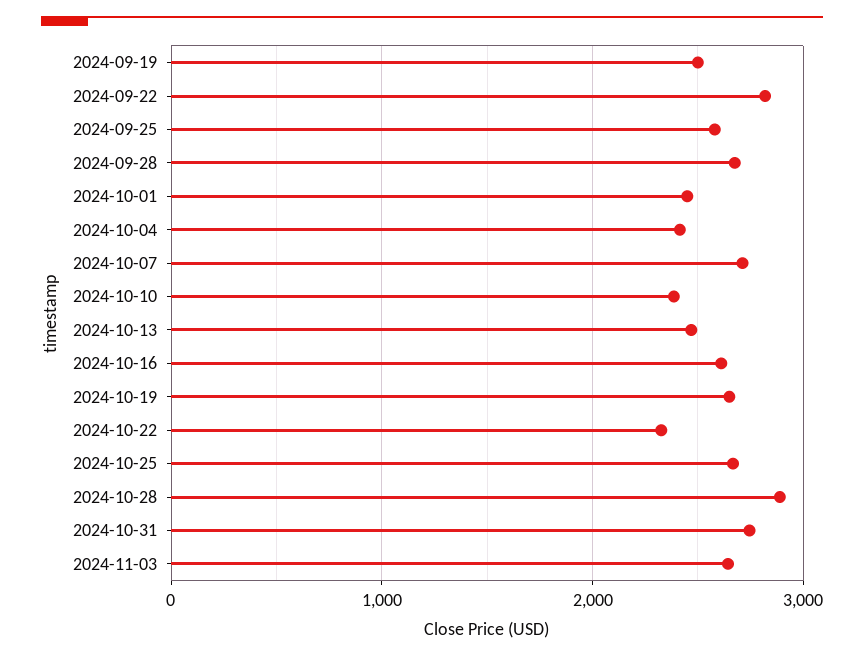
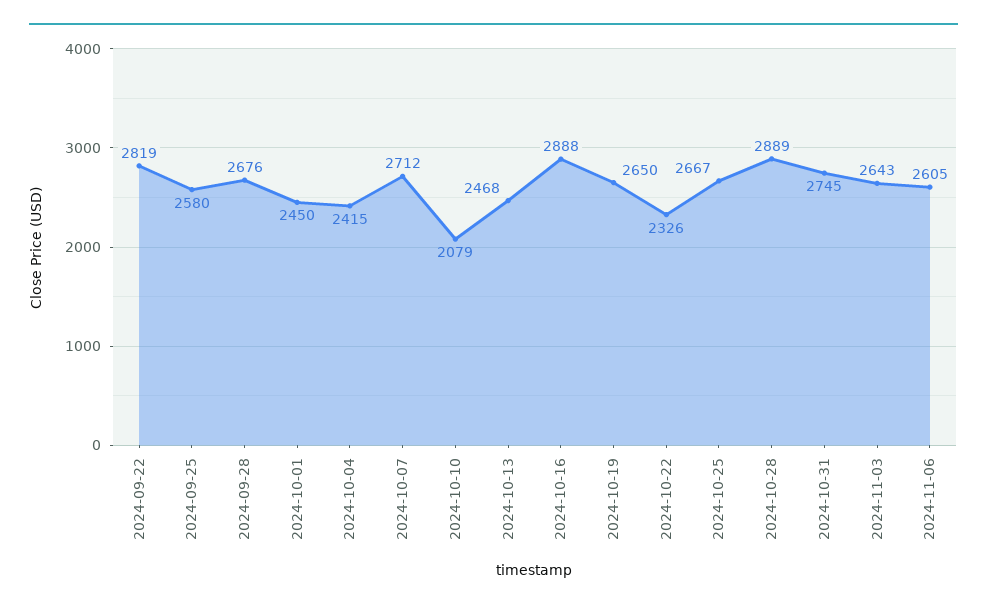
2024-09-19: 2500 -> none
2024-10-10: 2400 -> 2079
2024-10-16: 2600 -> 2888
2024-11-06: none -> 2605

